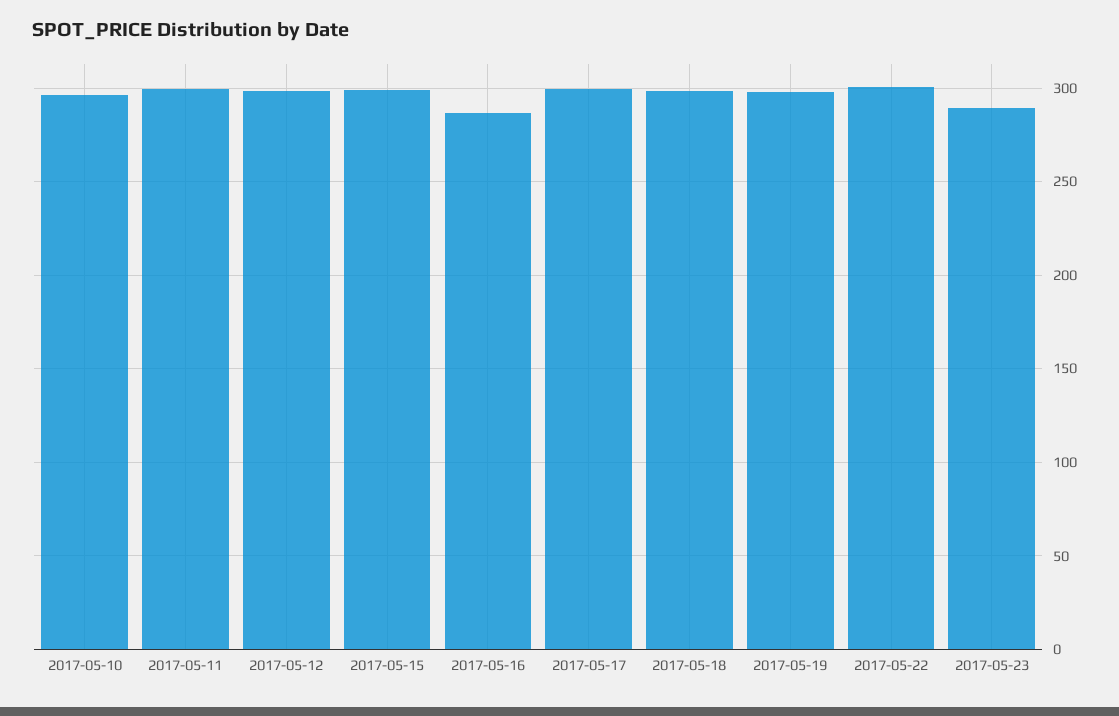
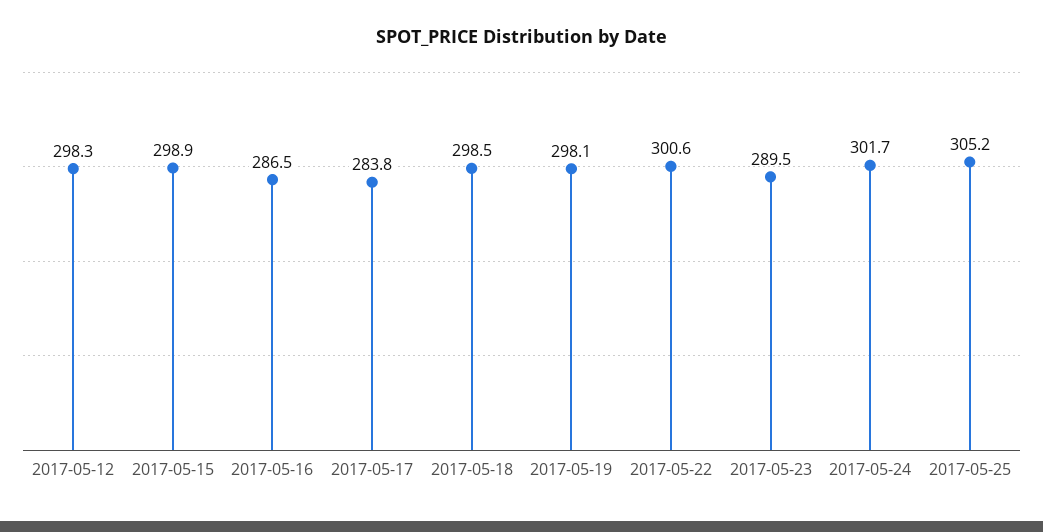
2017-05-10: 295 -> none
2017-05-11: 300 -> none
2017-05-17: 300 -> 283.8
2017-05-24: none -> 301.7
2017-05-25: none -> 305.2

